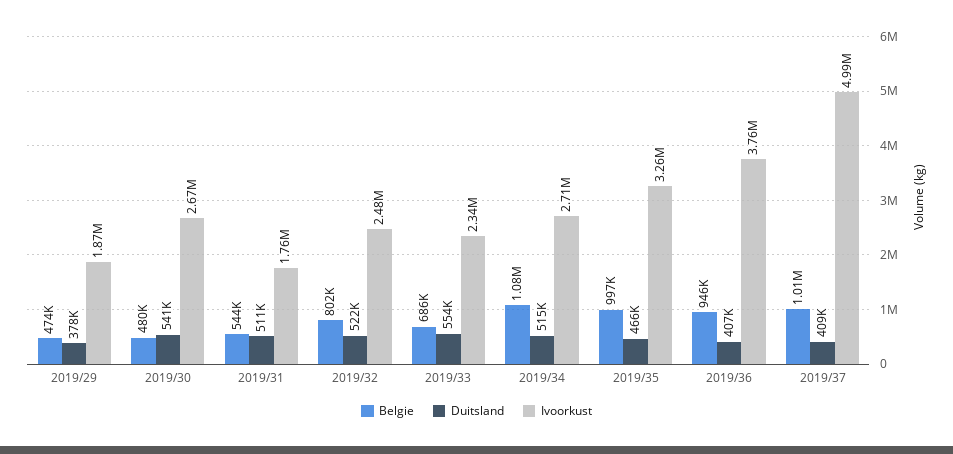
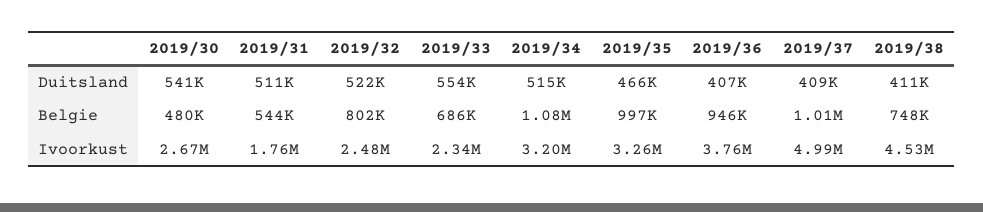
Belgie, 2019/29: 474000 -> none
Duitsland, 2019/29: 378000 -> none
Ivoorkust, 2019/29: 1870000 -> none
Ivoorkust, 2019/34: 2710000 -> 3200000
Duitsland, 2019/38: none -> 411000
Belgie, 2019/38: none -> 748000
Ivoorkust, 2019/38: none -> 4530000

